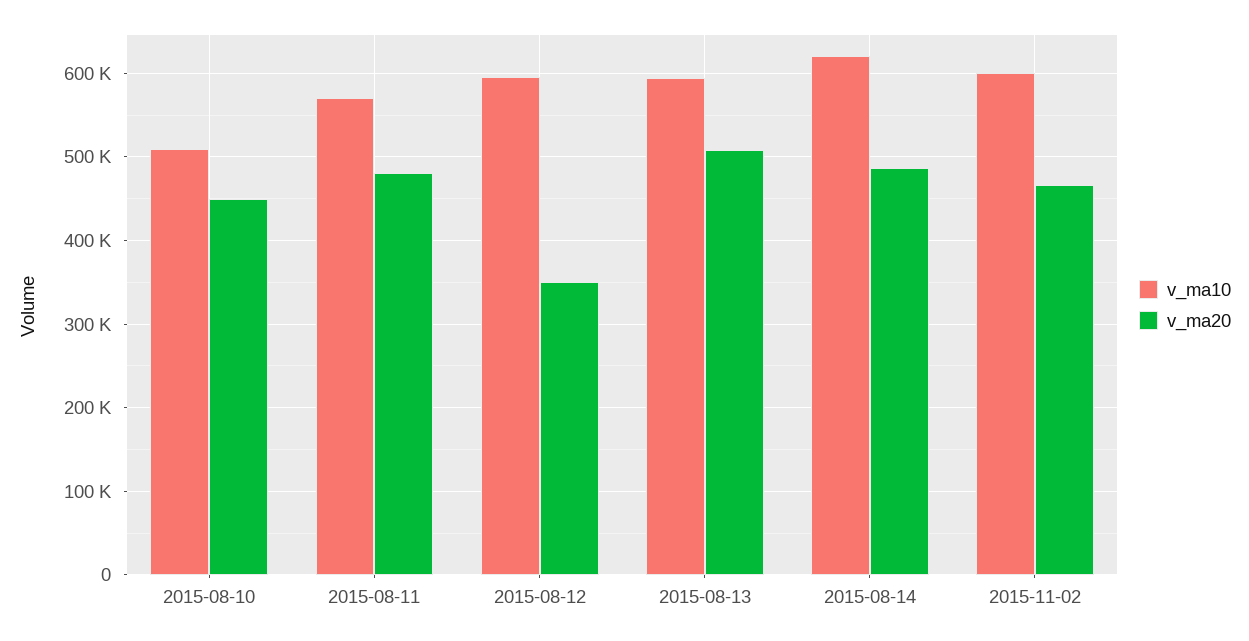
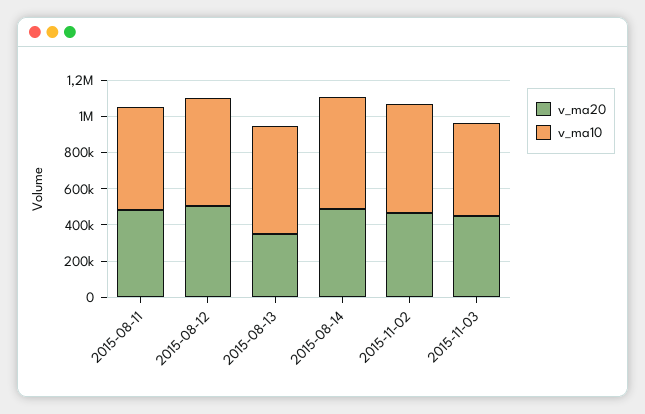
v_ma10, 2015-08-10: 510000 -> none
v_ma20, 2015-08-10: 450000 -> none
v_ma20, 2015-08-12: 350000 -> 500000
v_ma20, 2015-08-13: 510000 -> 350000
v_ma20, 2015-11-03: none -> 450000
v_ma10, 2015-11-03: none -> 500000

